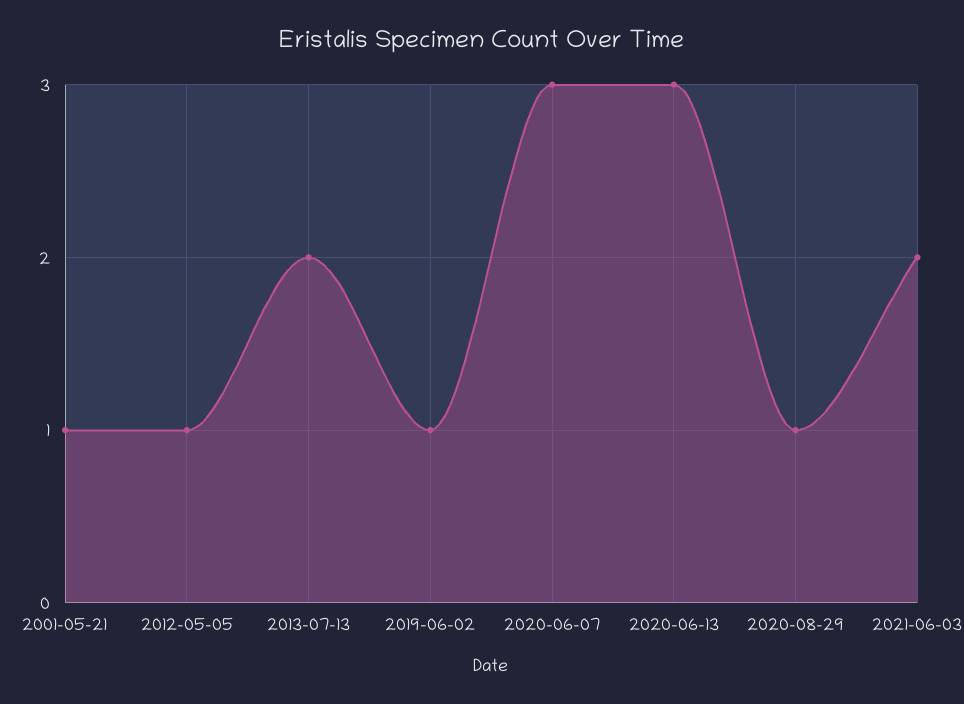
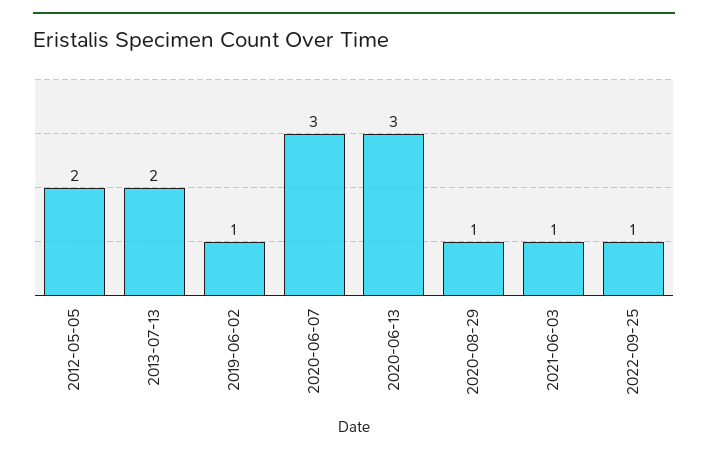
2001-05-21: 1 -> none
2012-05-05: 1 -> 2
2021-06-03: 2 -> 1
2022-09-25: none -> 1

